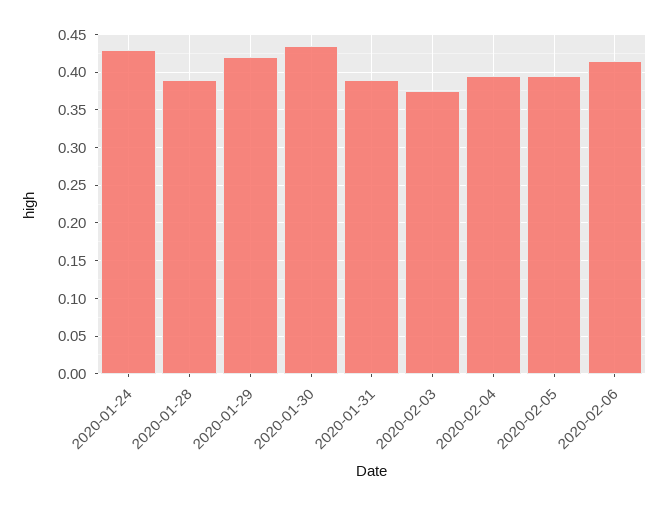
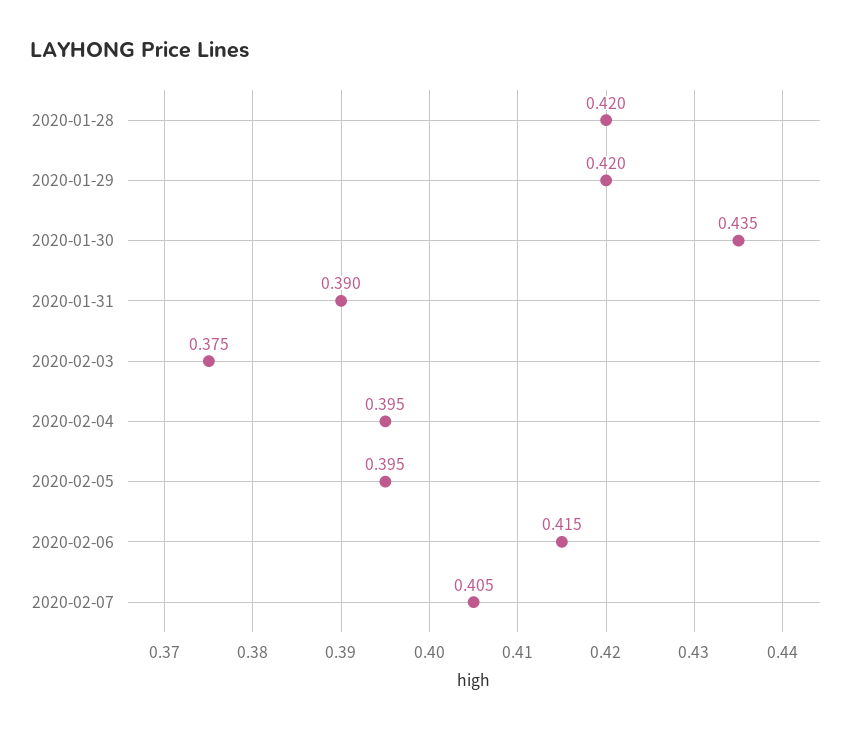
2020-01-24: 0.43 -> none
2020-01-28: 0.39 -> 0.42
2020-02-07: none -> 0.405

